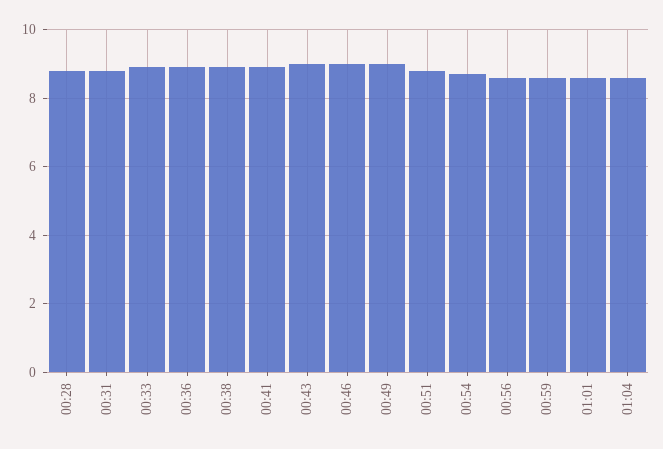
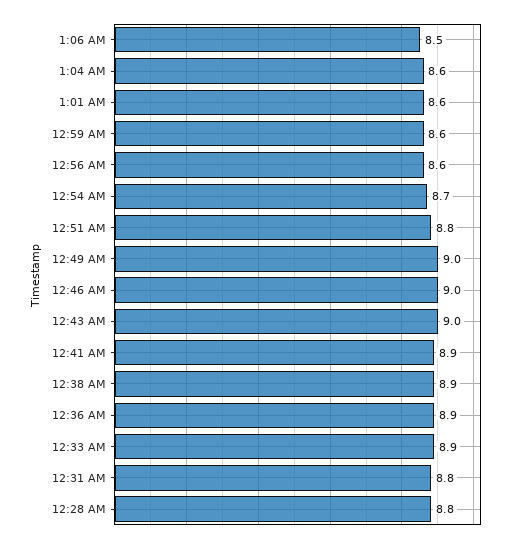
1:06 AM: none -> 8.5

